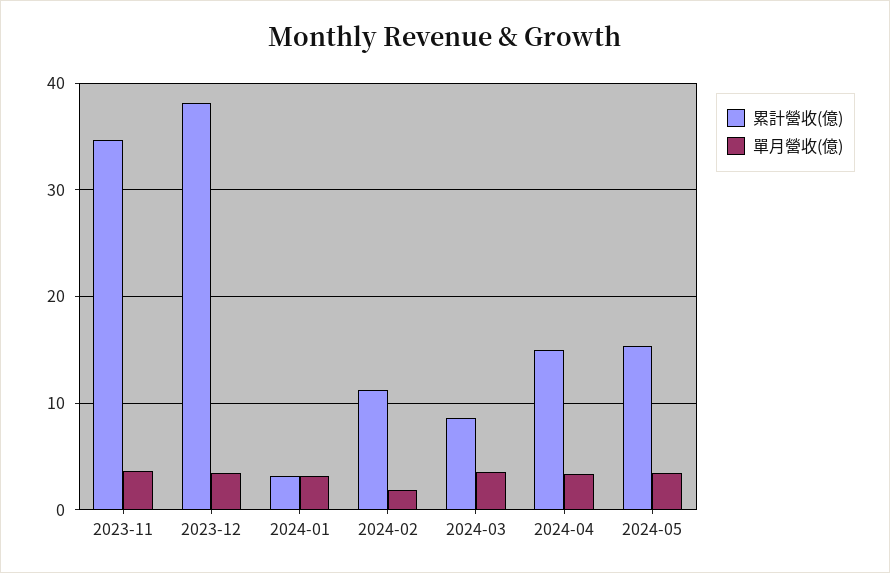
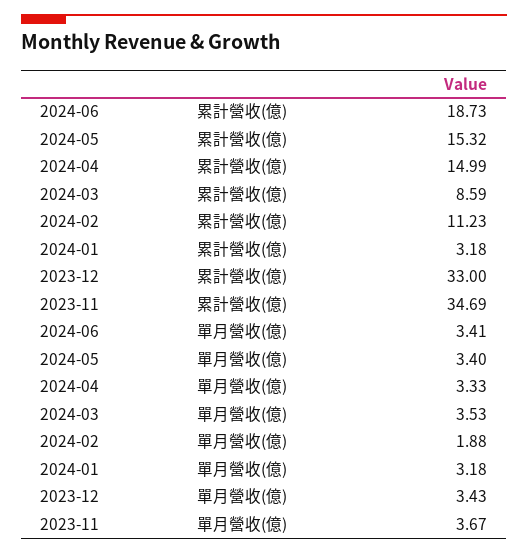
累計營收(億), 2023-12: 38 -> 33
累計營收(億), 2024-06: none -> 18.73
單月營收(億), 2024-06: none -> 3.41

